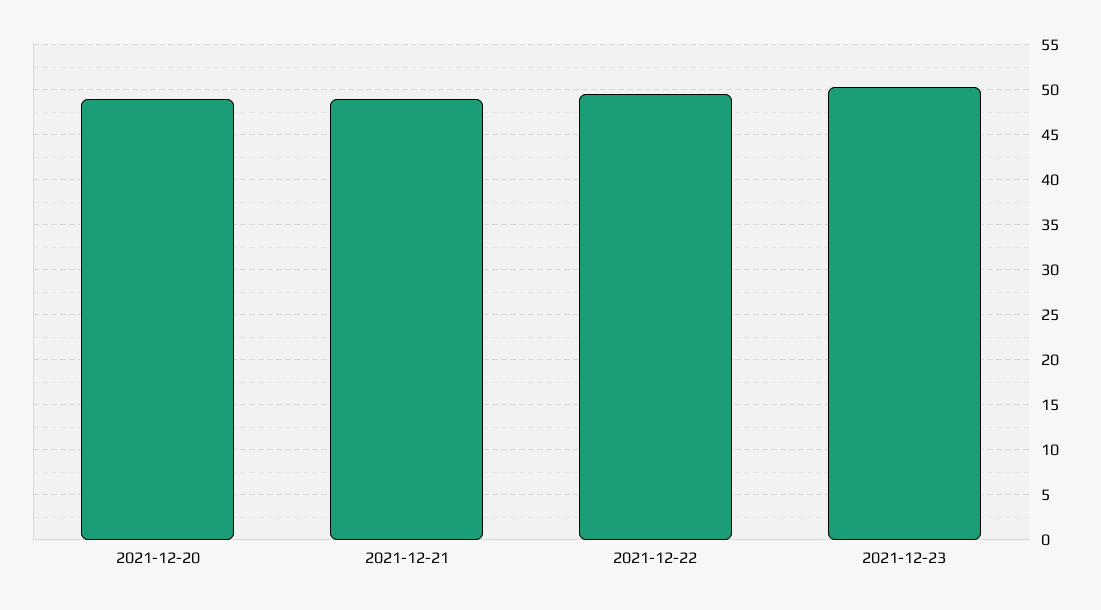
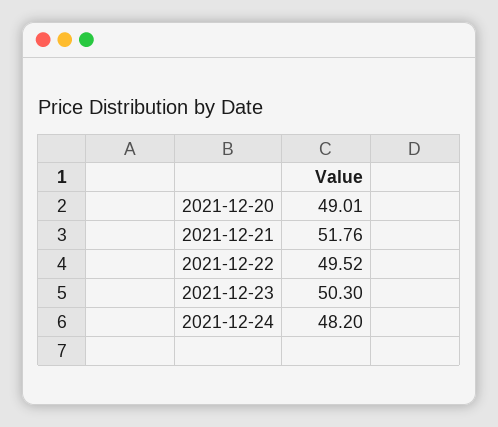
2021-12-21: 49 -> 51.76
2021-12-24: none -> 48.2

